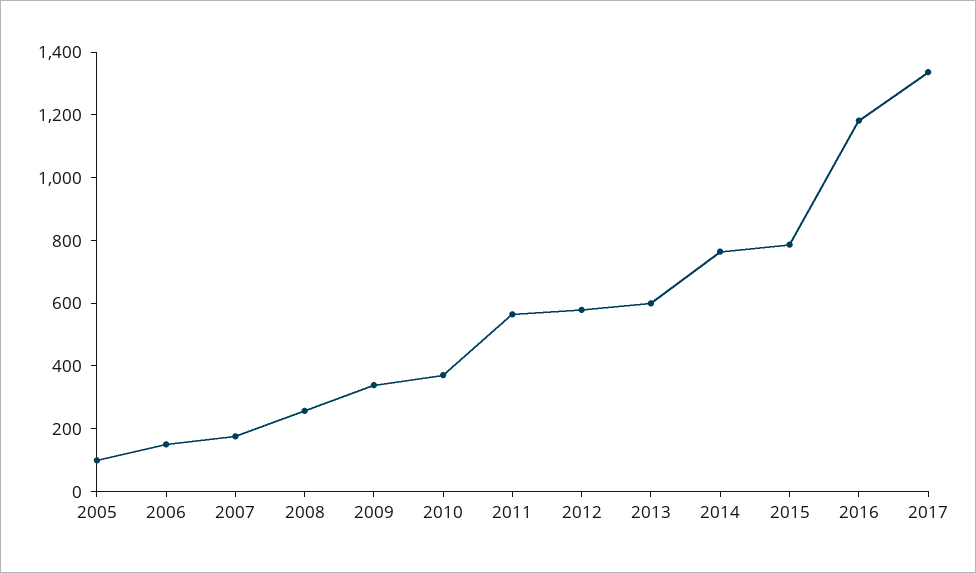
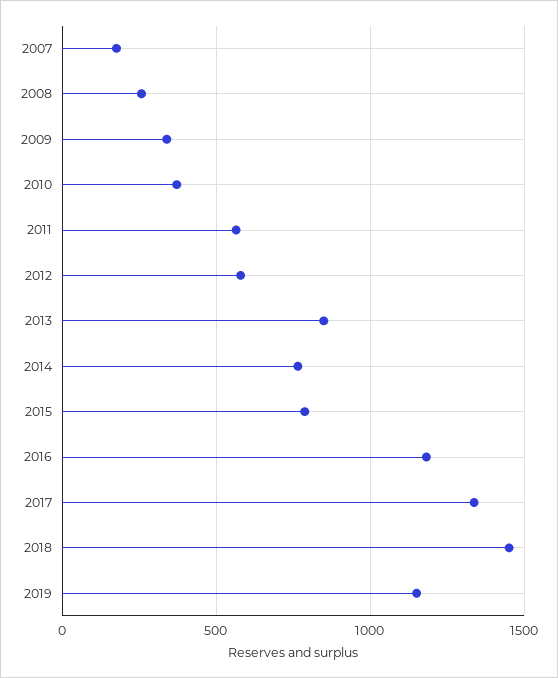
2005: 100 -> none
2006: 150 -> none
2013: 600 -> 850
2018: none -> 1450
2019: none -> 1150

